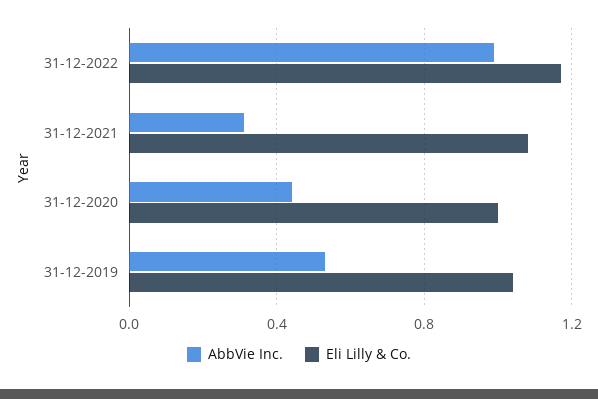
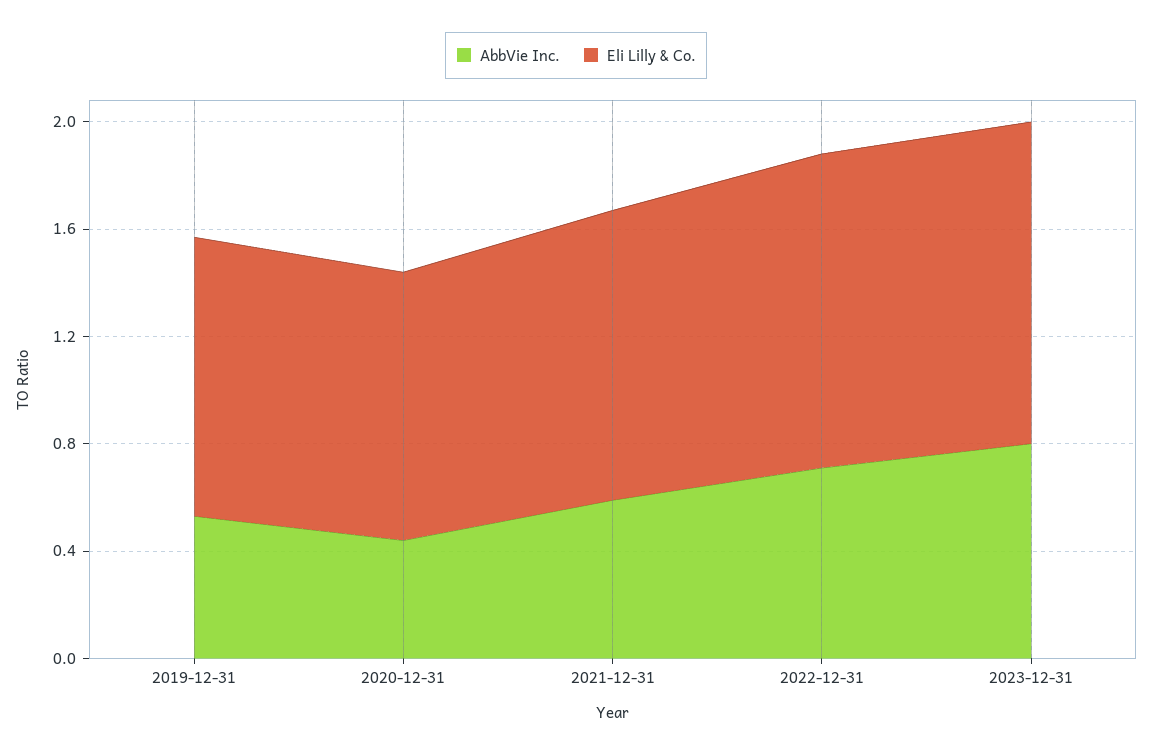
AbbVie Inc., 31-12-2022: 1 -> 0.7
AbbVie Inc., 31-12-2021: 0.3 -> 0.6
AbbVie Inc., 2023-12-31: none -> 0.8
Eli Lilly & Co., 2023-12-31: none -> 1.2

